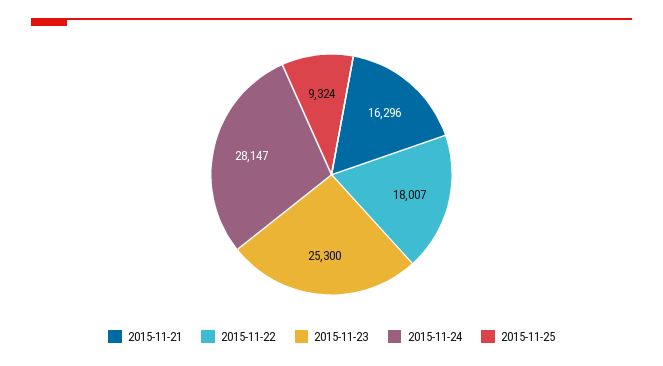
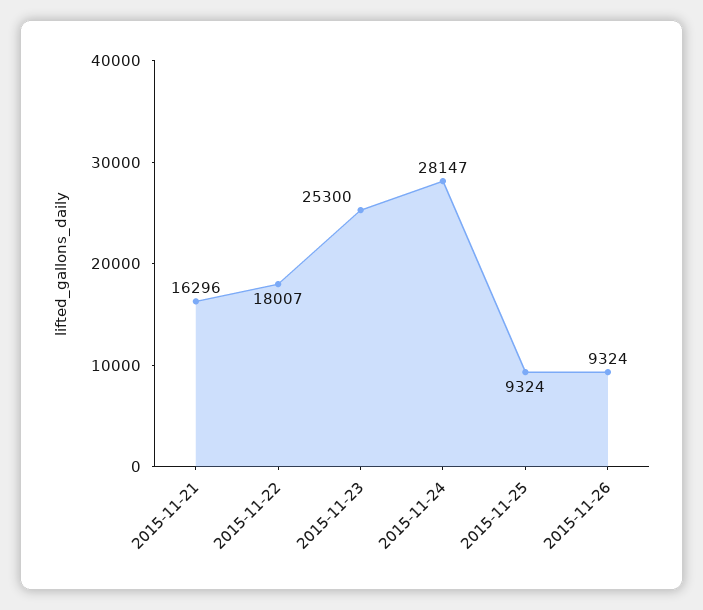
2015-11-26: none -> 9324

